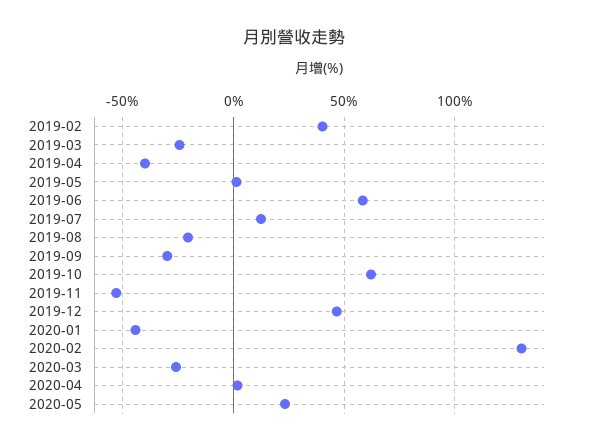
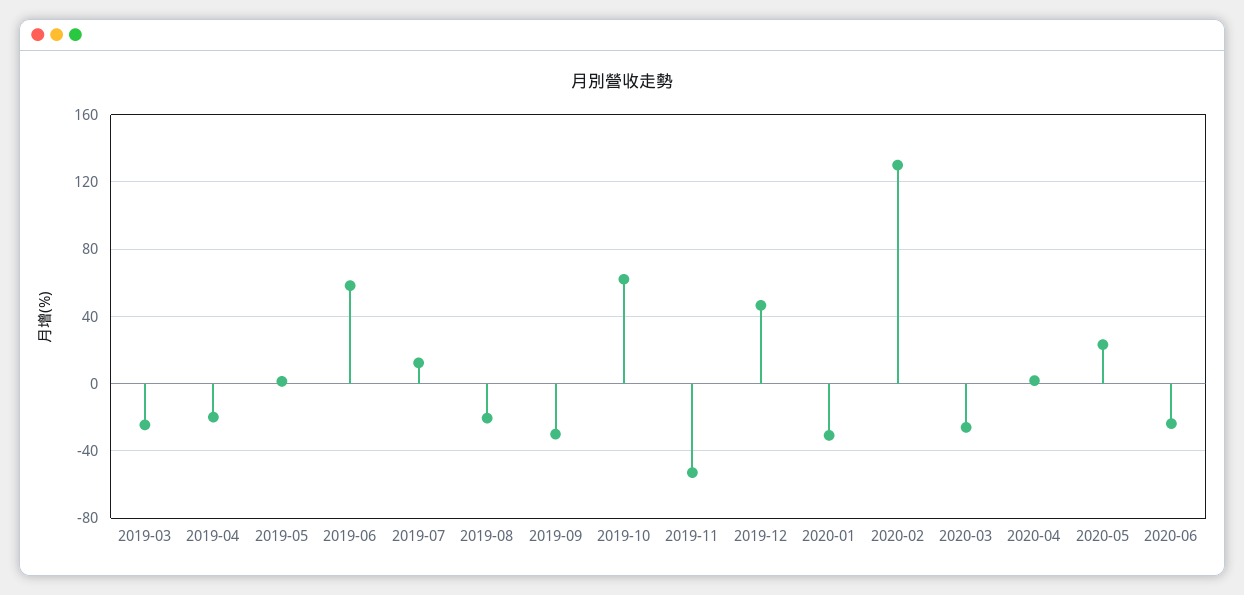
2019-02: 40 -> none
2019-04: -40 -> -20
2020-01: -45 -> -30
2020-06: none -> -25

